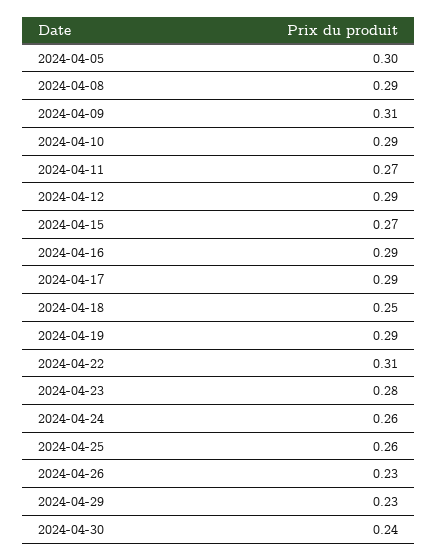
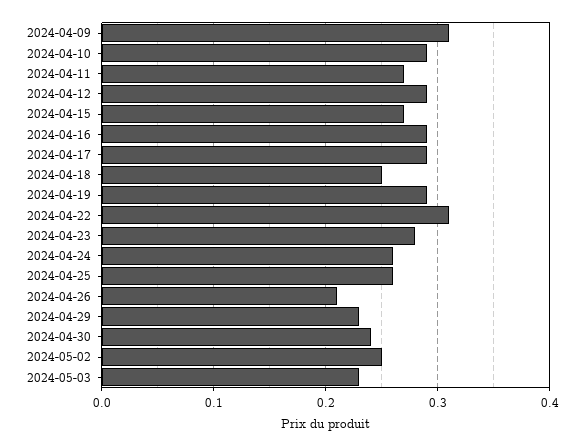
2024-04-05: 0.3 -> none
2024-04-08: 0.29 -> none
2024-04-26: 0.23 -> 0.21
2024-05-02: none -> 0.25
2024-05-03: none -> 0.23

